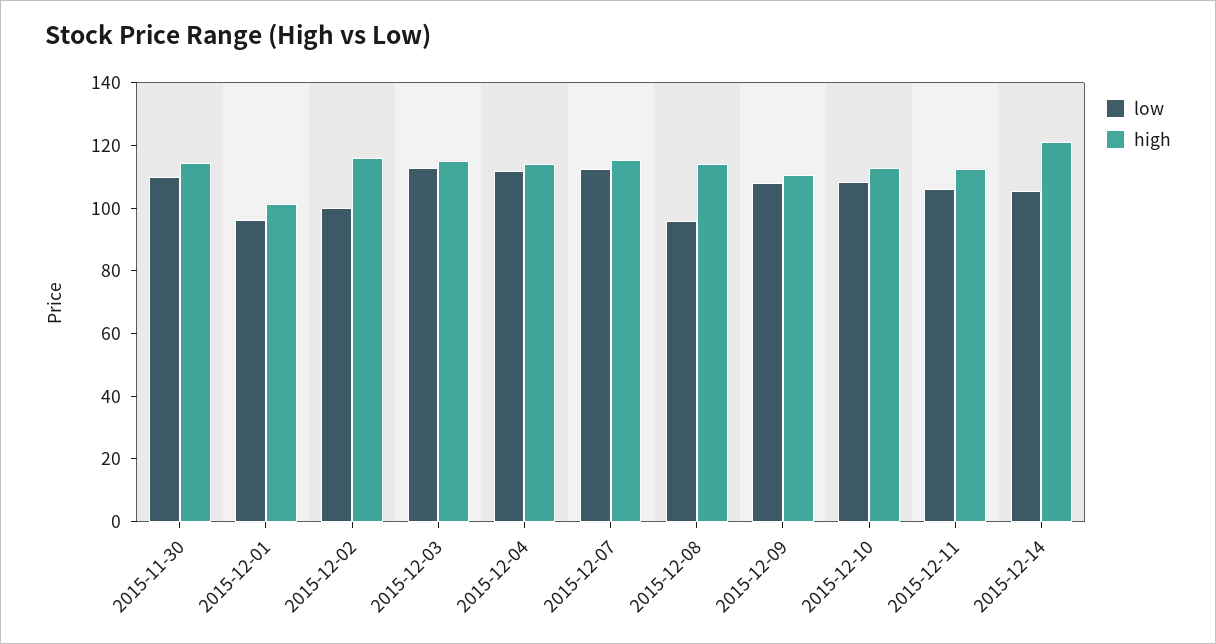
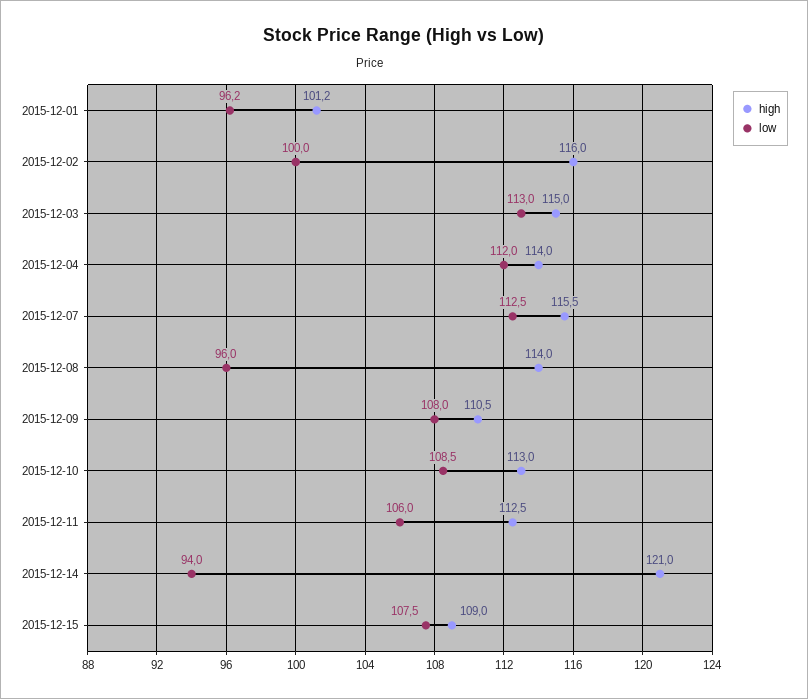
low, 2015-11-30: 110 -> none
high, 2015-11-30: 115 -> none
low, 2015-12-14: 105 -> 94
high, 2015-12-15: none -> 109
low, 2015-12-15: none -> 107.5

